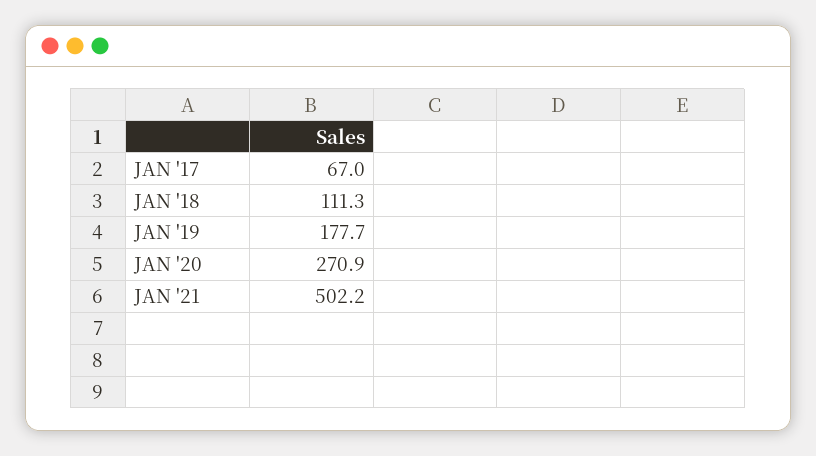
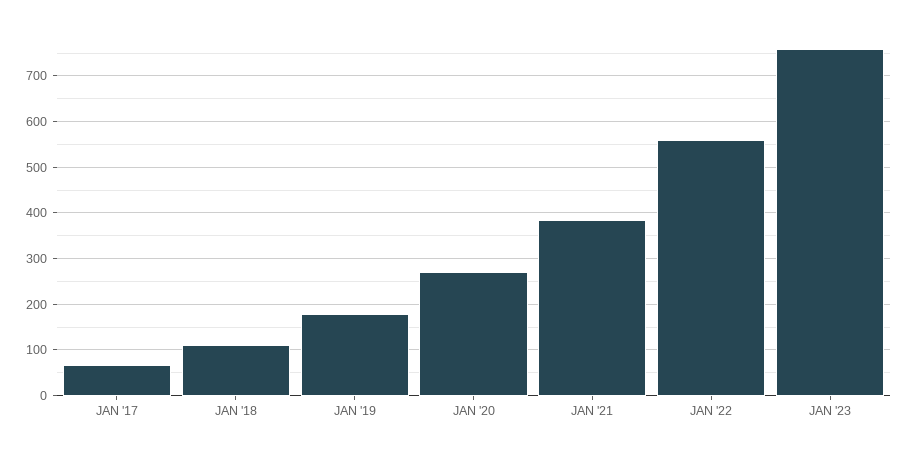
JAN '21: 502.2 -> 380
JAN '22: none -> 560
JAN '23: none -> 760

